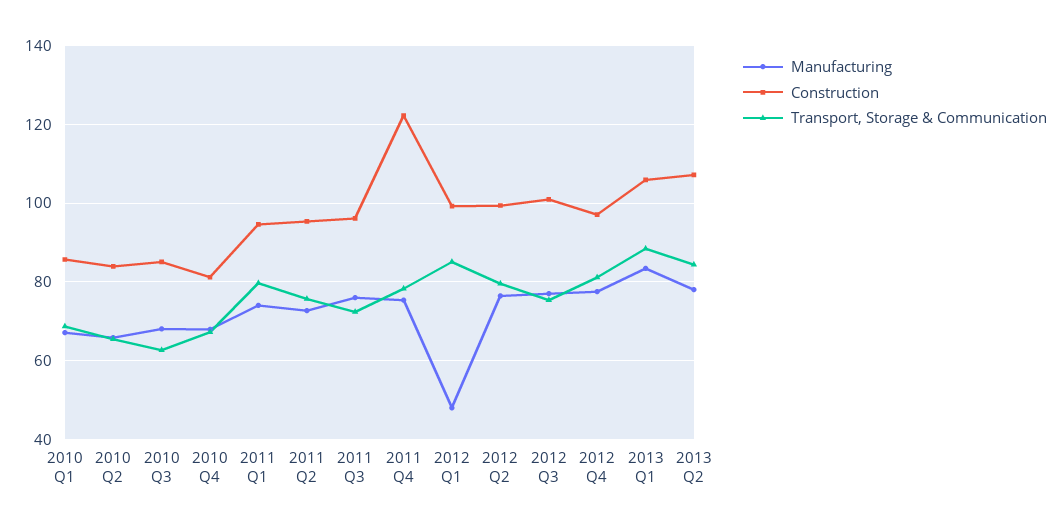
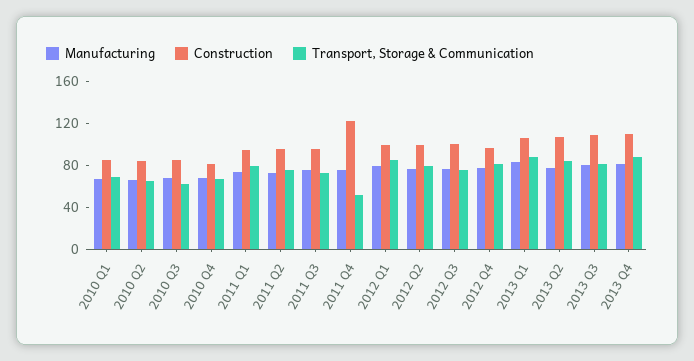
Transport, Storage & Communication, 2011 Q4: 78 -> 50
Manufacturing, 2012 Q1: 48 -> 80
Manufacturing, 2013 Q3: none -> 80
Construction, 2013 Q3: none -> 110
Transport, Storage & Communication, 2013 Q3: none -> 80
Manufacturing, 2013 Q4: none -> 80
Construction, 2013 Q4: none -> 110
Transport, Storage & Communication, 2013 Q4: none -> 90

